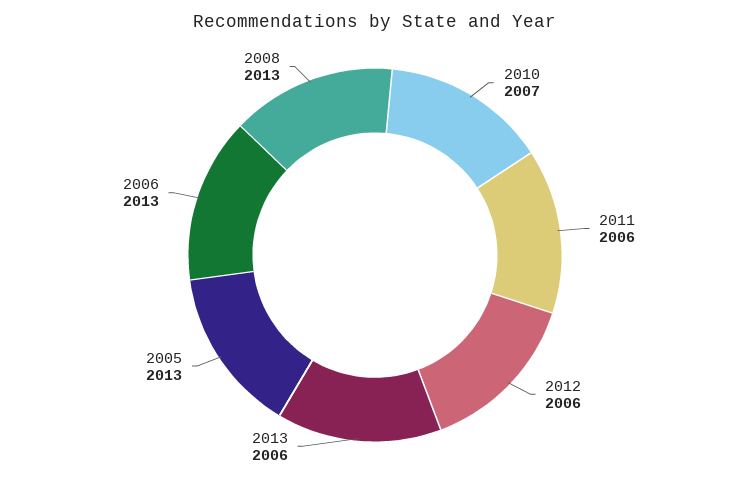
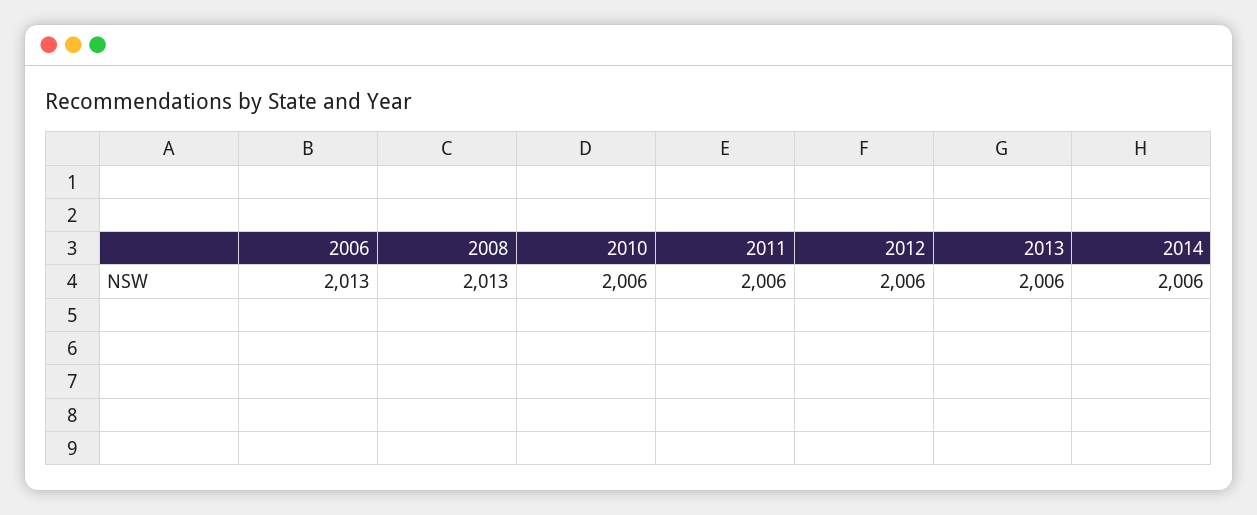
2010: 2007 -> 2006
2005: 2013 -> none
2014: none -> 2006

